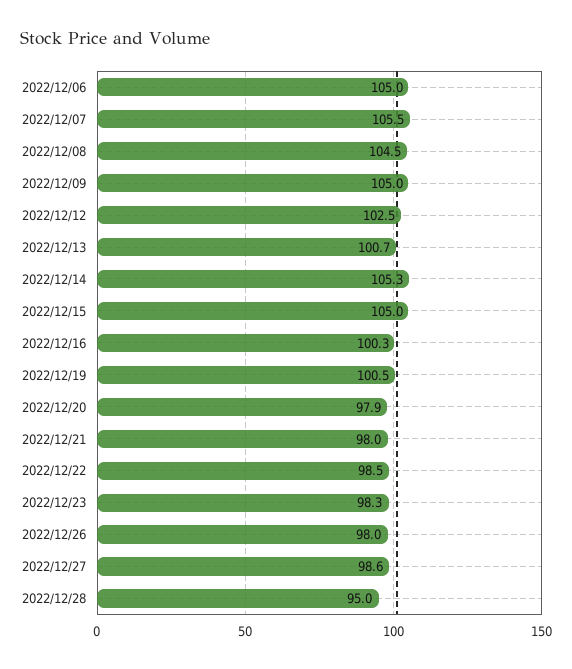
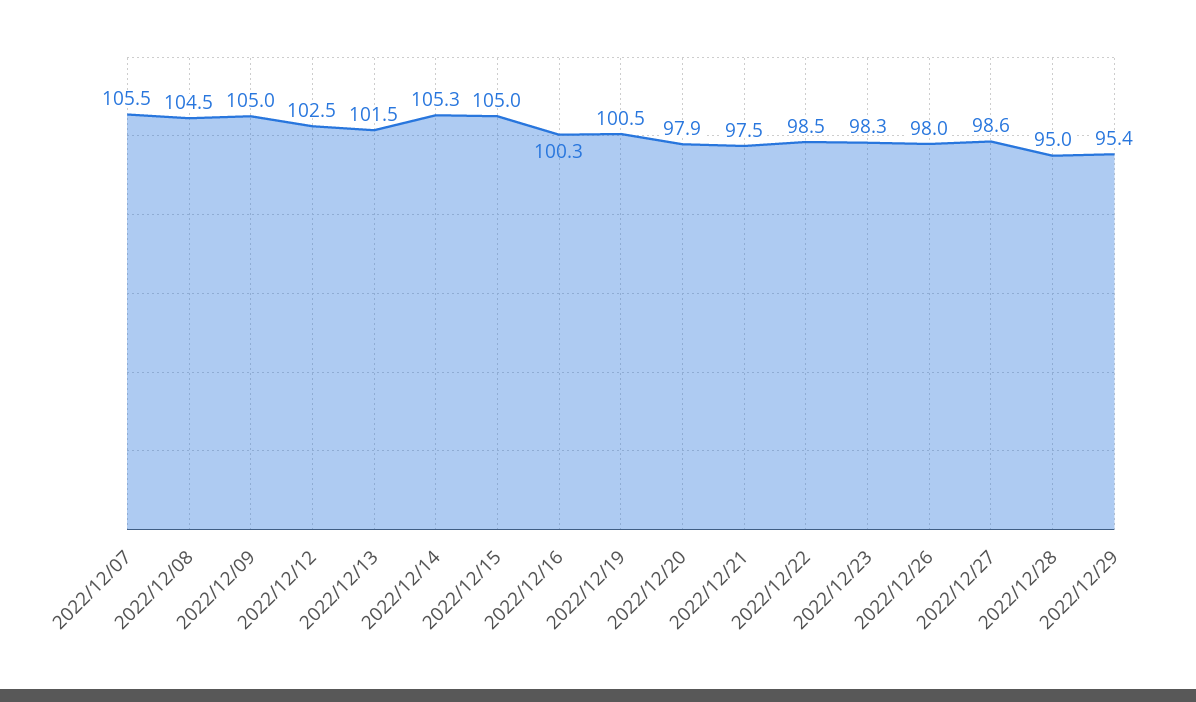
2022/12/06: 105 -> none
2022/12/13: 100.7 -> 101.5
2022/12/21: 98 -> 97.5
2022/12/29: none -> 95.4

